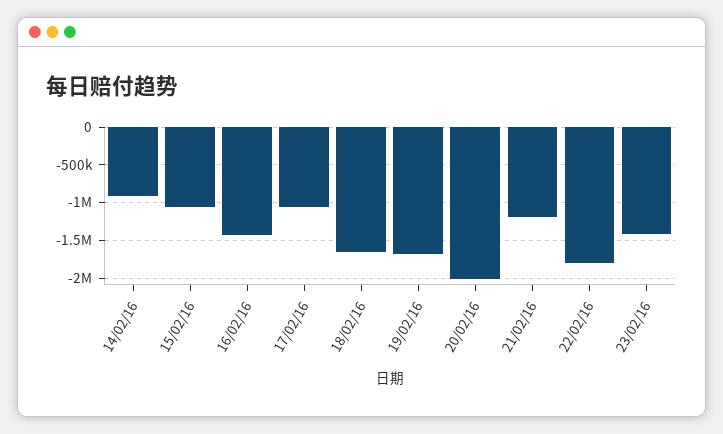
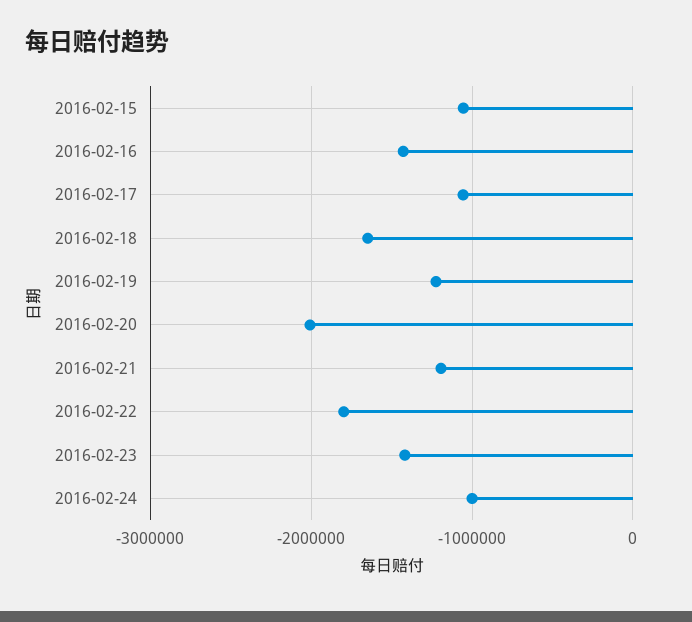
14/02/16: -900000 -> none
19/02/16: -1700000 -> -1200000
2016-02-24: none -> -1000000

